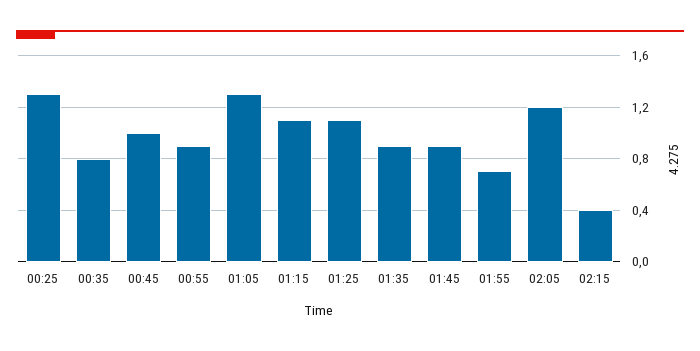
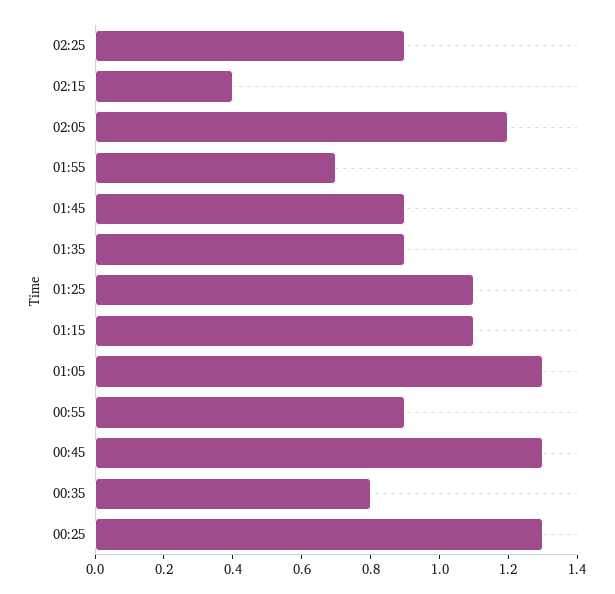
00:45: 1 -> 1.3
02:25: none -> 0.9

